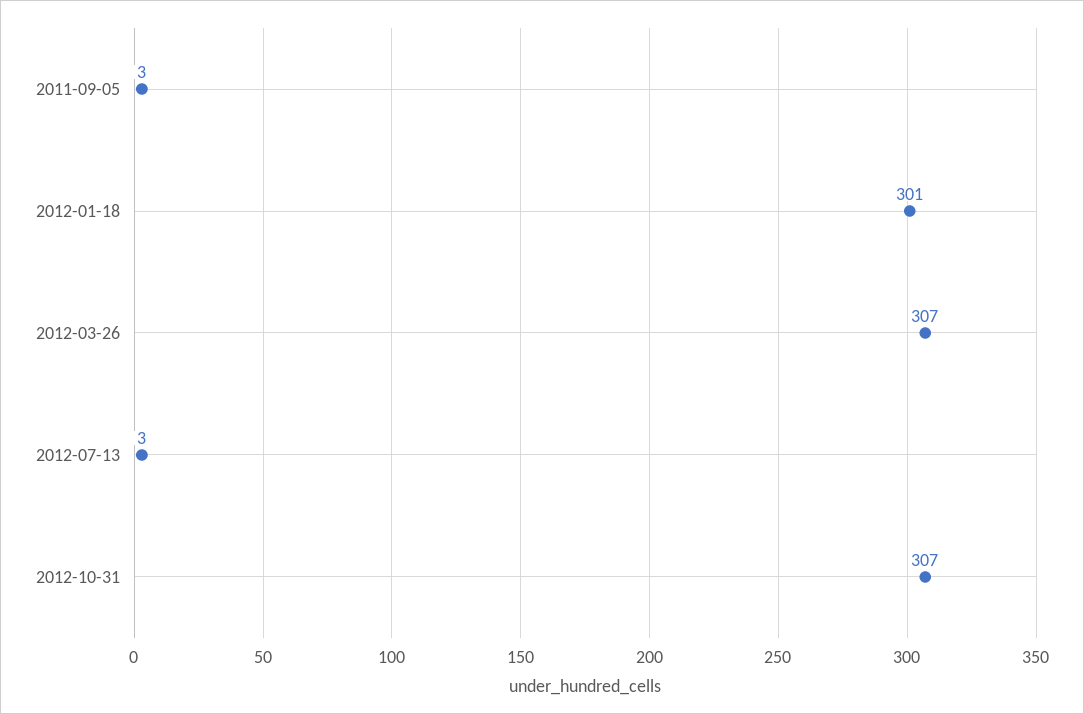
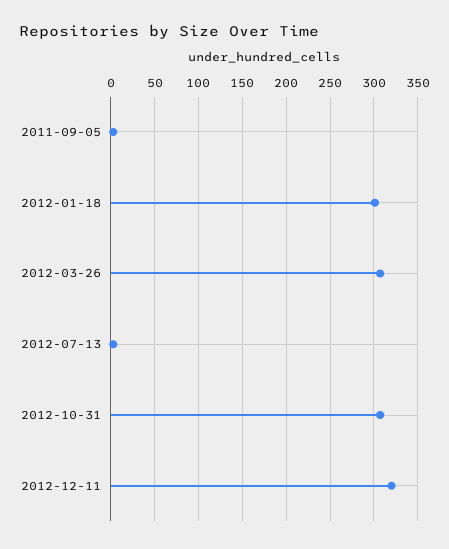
2012-12-11: none -> 320

